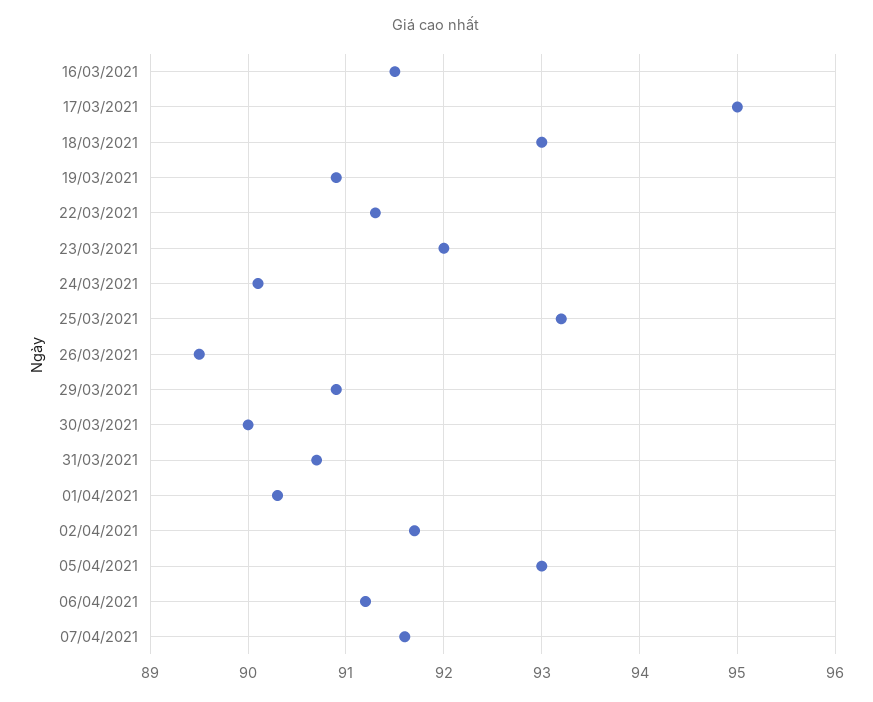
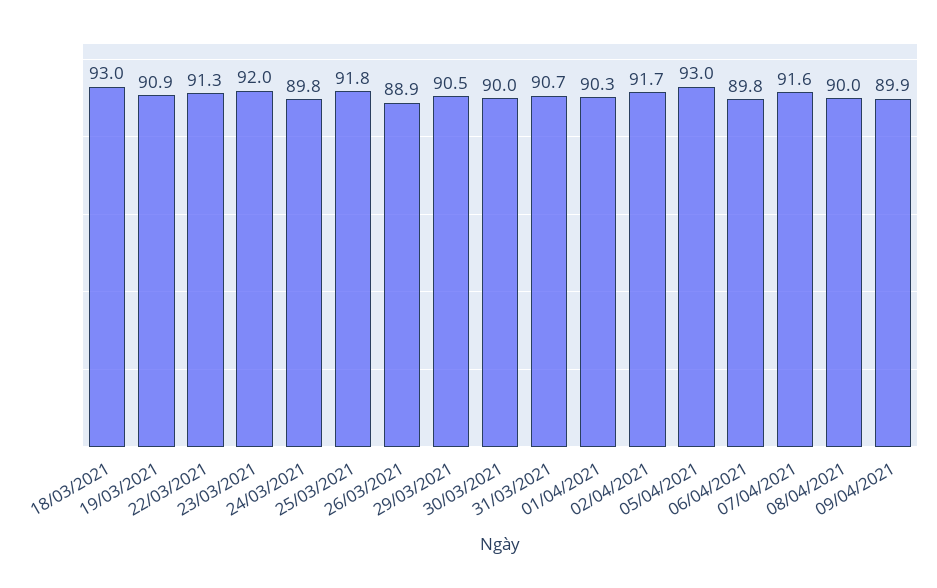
16/03/2021: 91.5 -> none
17/03/2021: 95 -> none
24/03/2021: 90.1 -> 89.8
25/03/2021: 93.2 -> 91.8
26/03/2021: 89.5 -> 88.9
29/03/2021: 90.9 -> 90.5
06/04/2021: 91.2 -> 89.8
08/04/2021: none -> 90
09/04/2021: none -> 89.9

